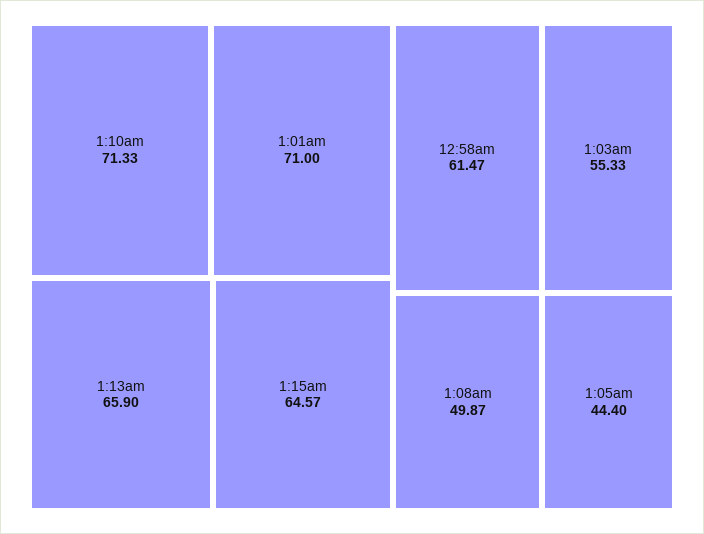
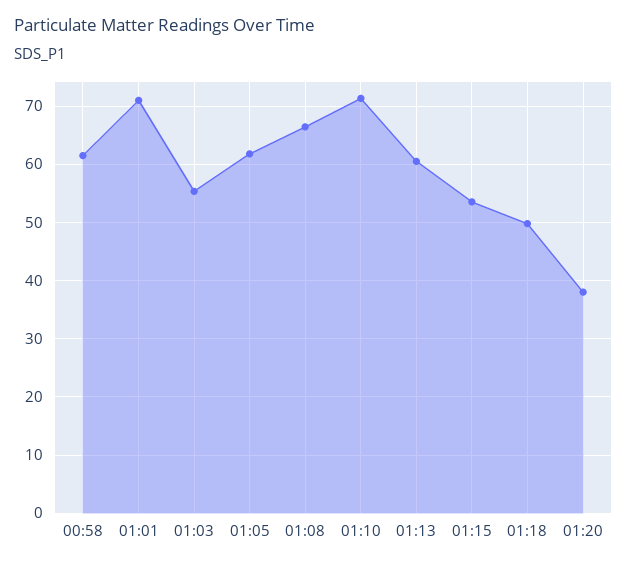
1:13am: 65.9 -> 60
1:15am: 64.57 -> 54
1:08am: 49.87 -> 66
1:05am: 44.4 -> 62
01:18: none -> 50
01:20: none -> 38

